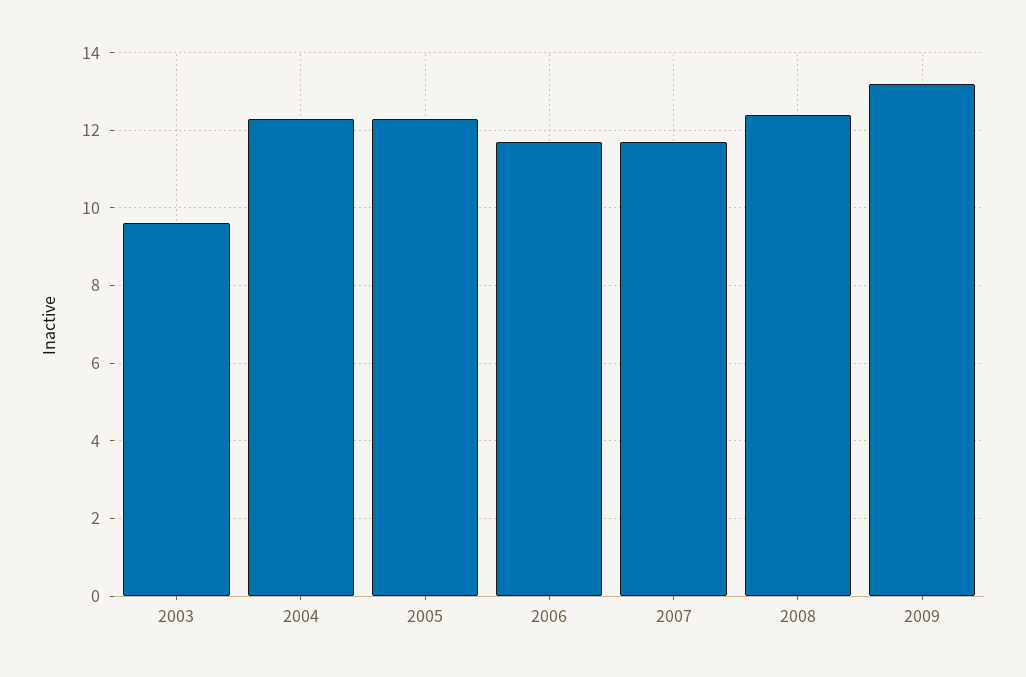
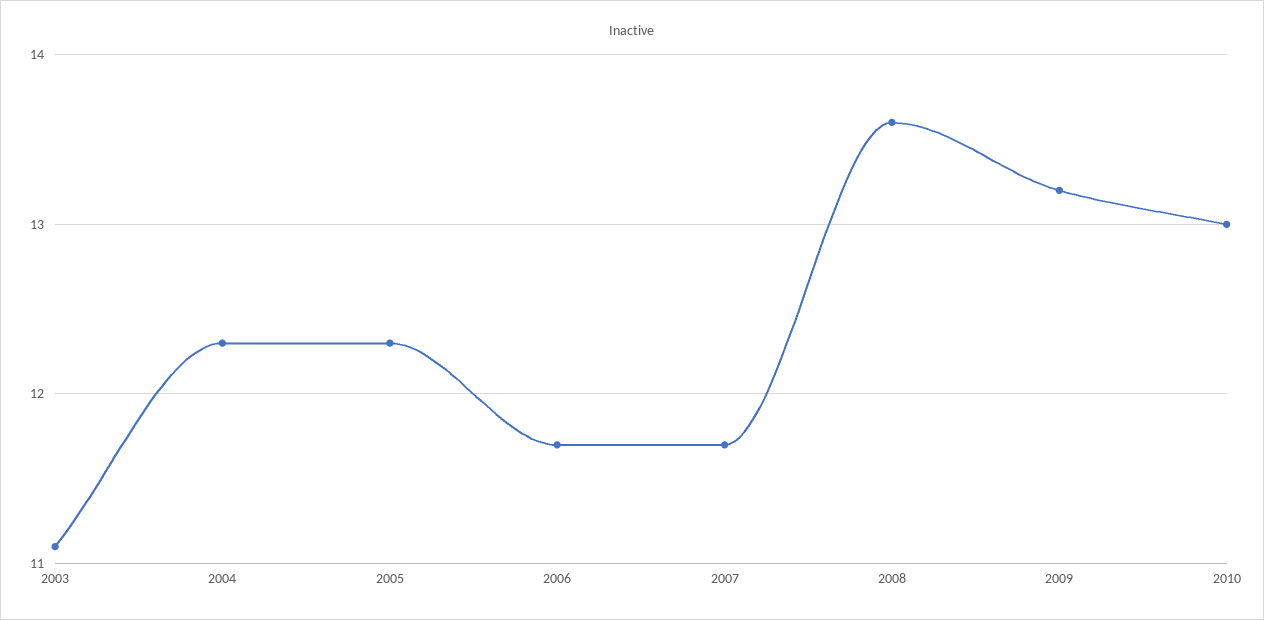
2003: 9.5 -> 11.1
2008: 12.5 -> 13.6
2010: none -> 13

